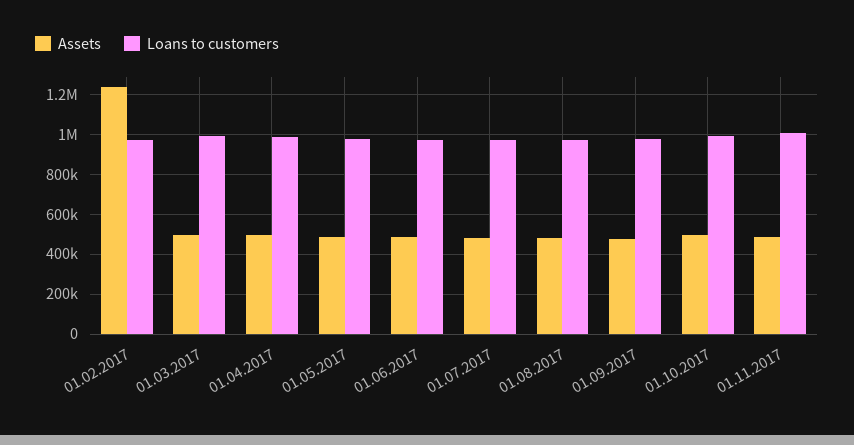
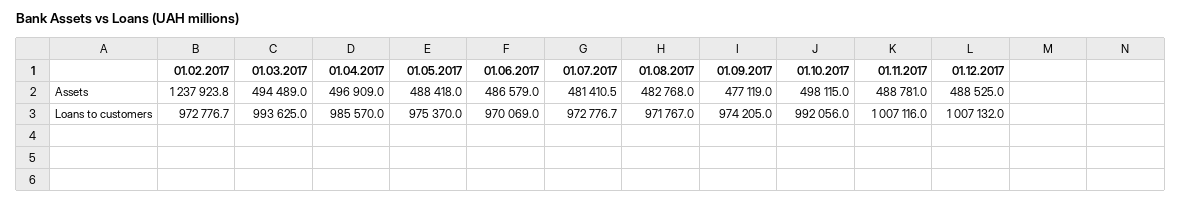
Assets, 01.12.2017: none -> 488525
Loans to customers, 01.12.2017: none -> 1007132

